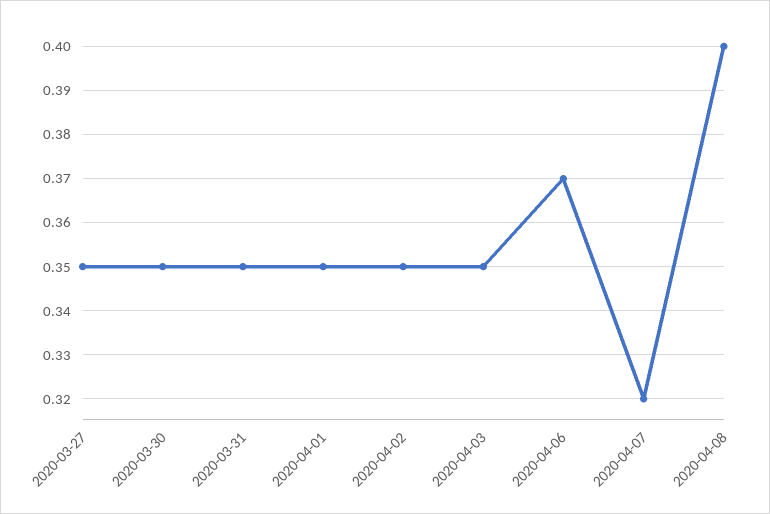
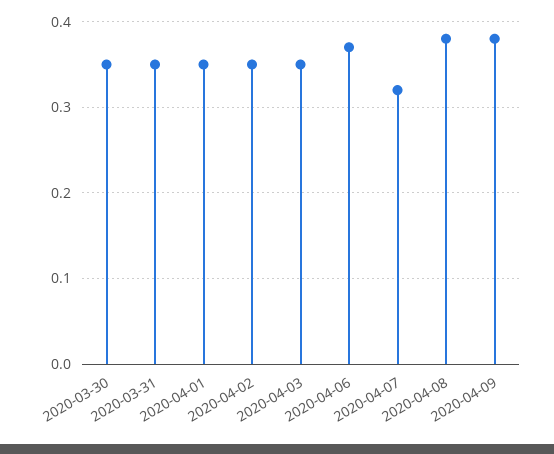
2020-03-27: 0.35 -> none
2020-04-08: 0.4 -> 0.38
2020-04-09: none -> 0.38

